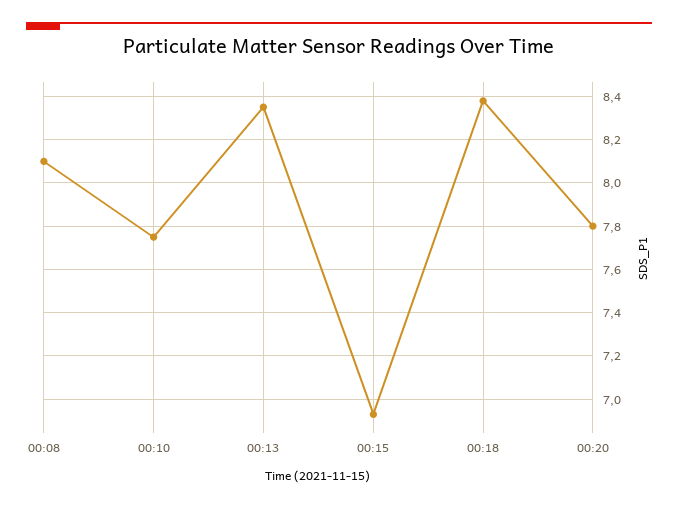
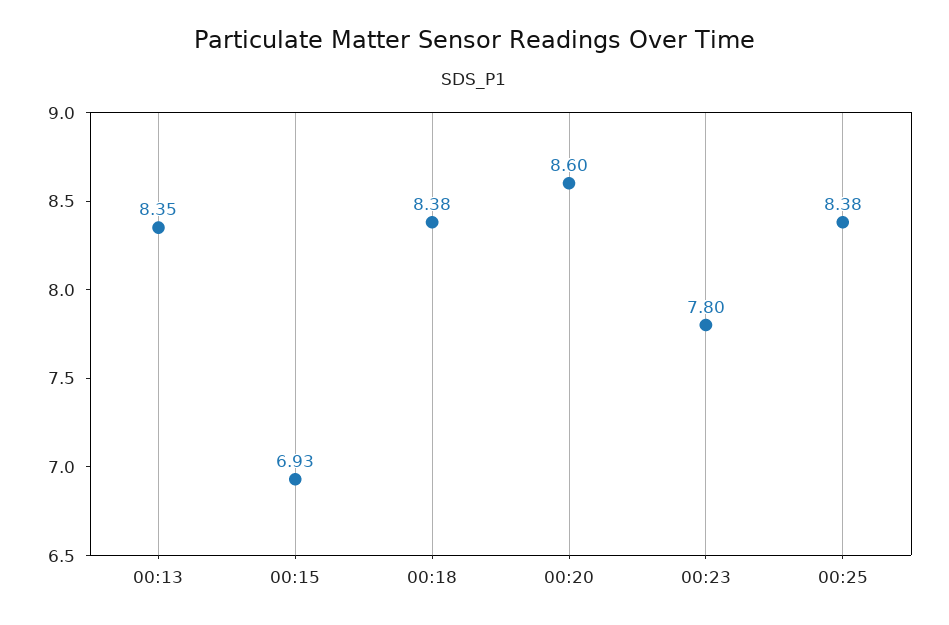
00:08: 8.1 -> none
00:10: 7.75 -> none
00:20: 7.8 -> 8.6
00:23: none -> 7.8
00:25: none -> 8.38

